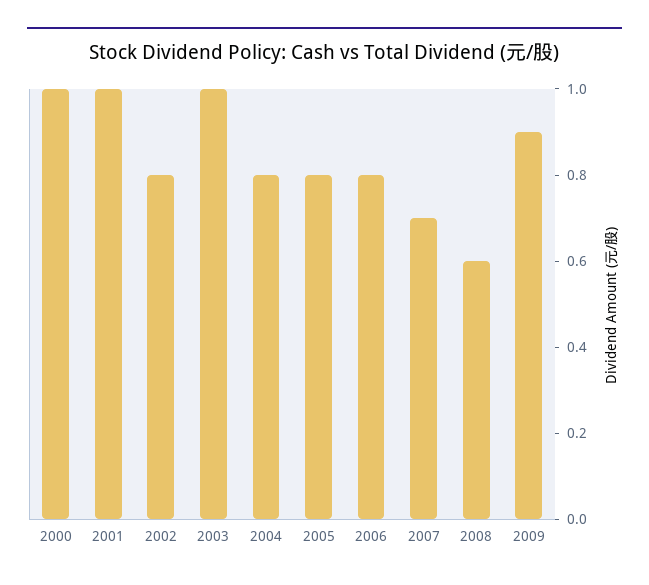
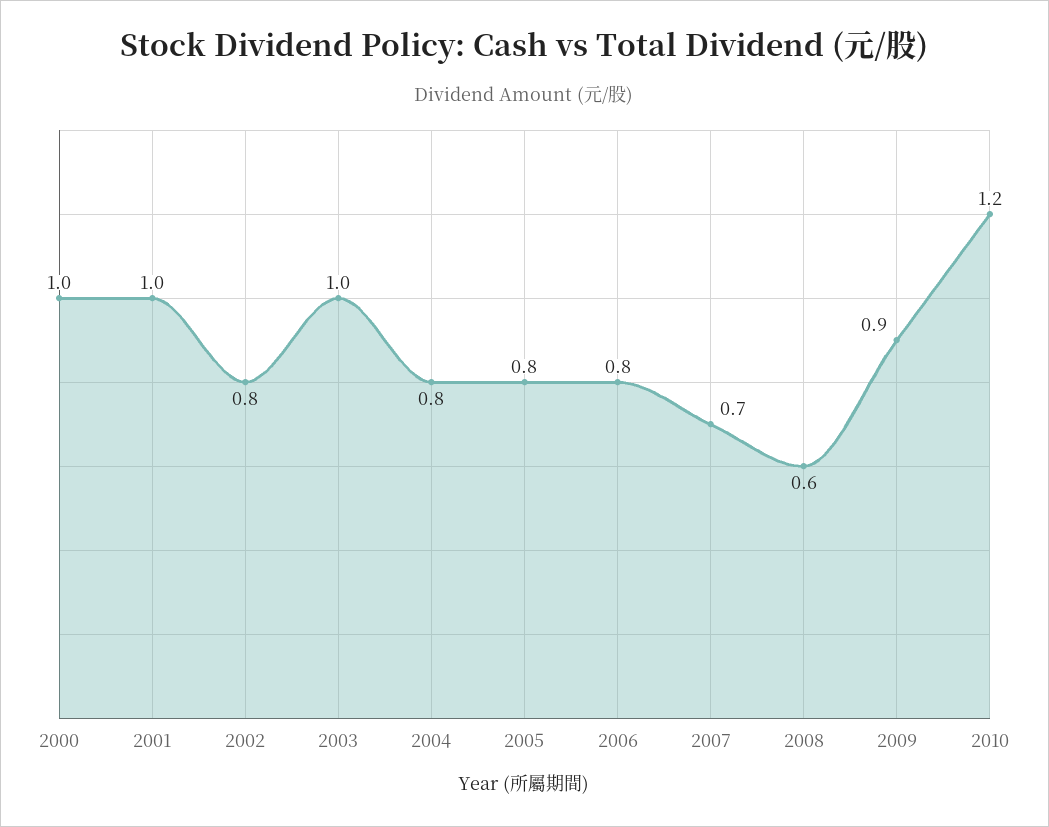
2010: none -> 1.2

